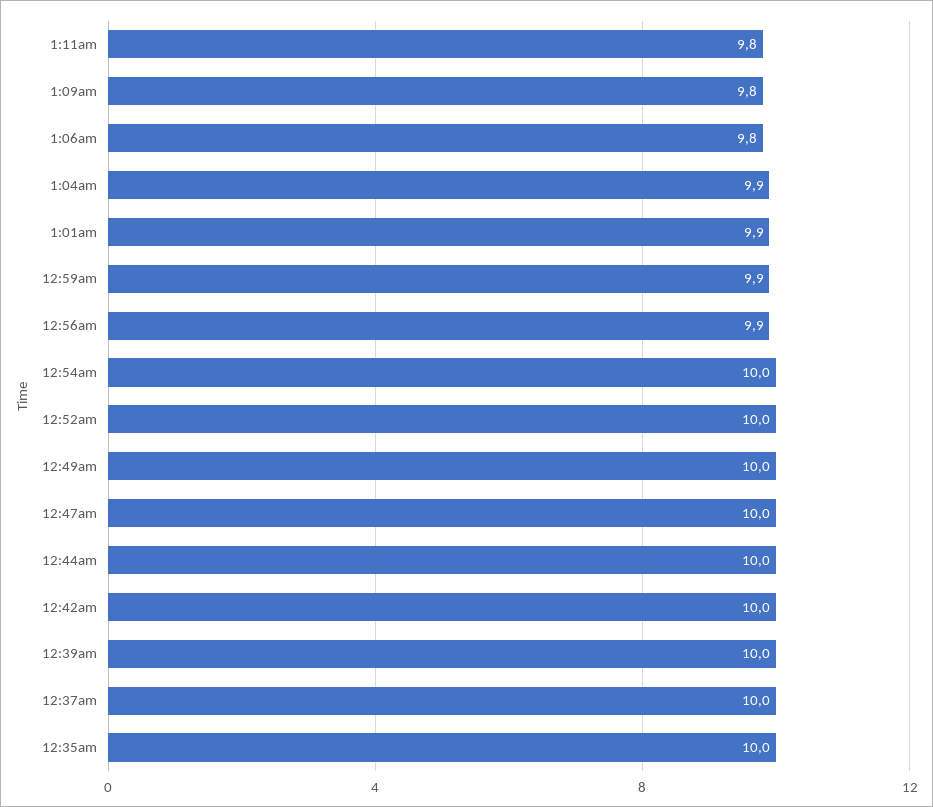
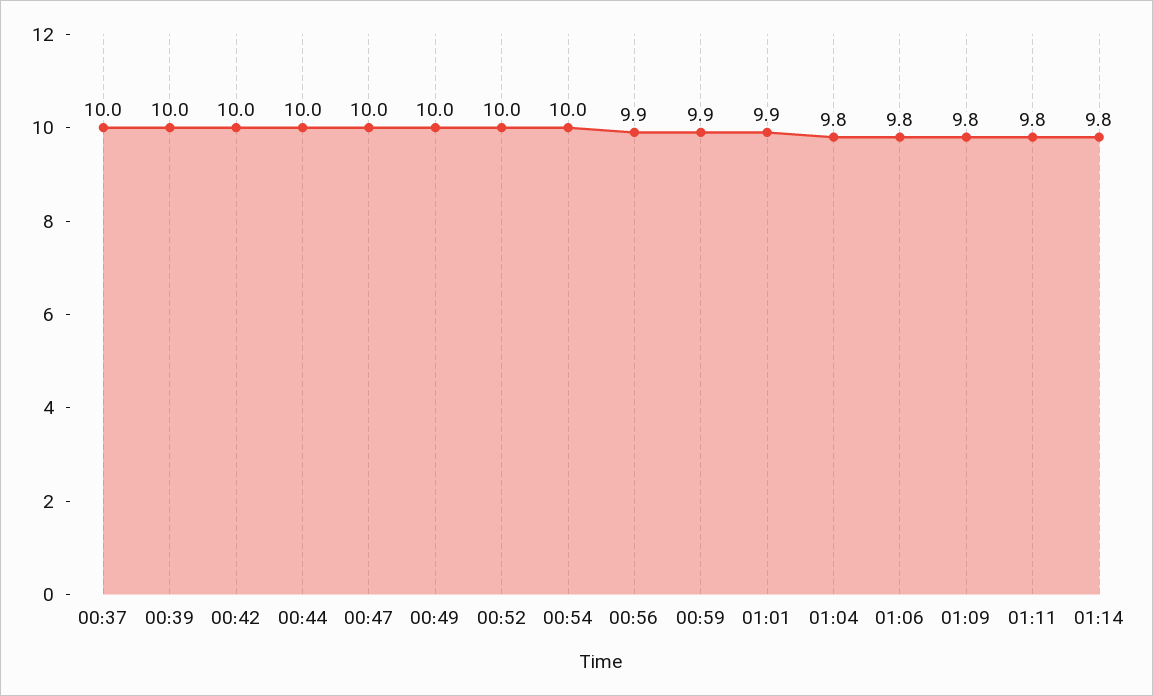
1:04am: 9.9 -> 9.8
12:35am: 10 -> none
01:14: none -> 9.8

